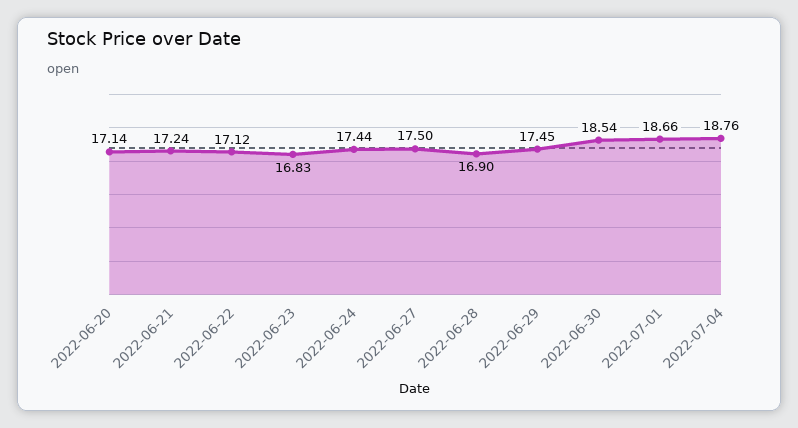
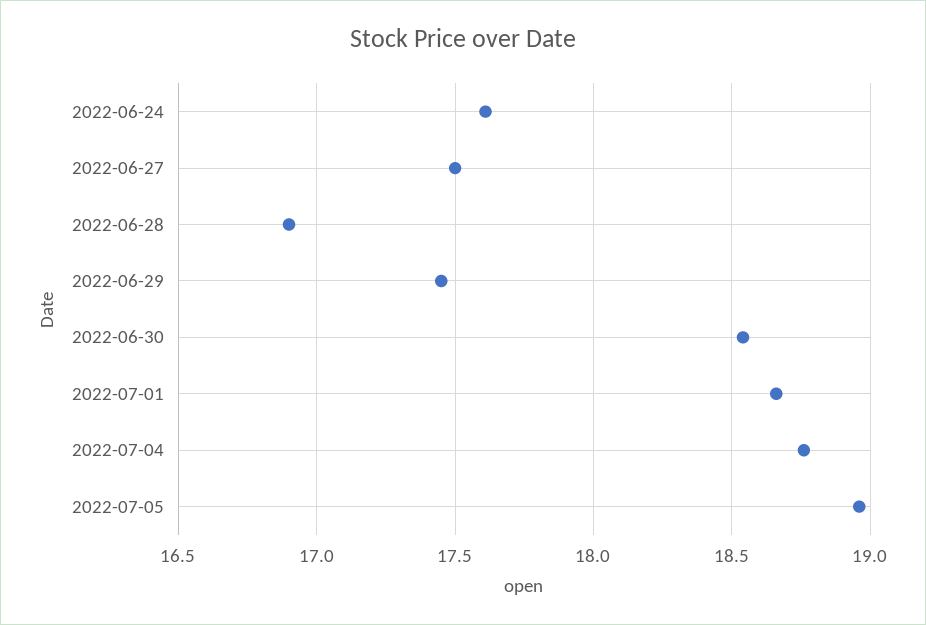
2022-06-20: 17.14 -> none
2022-06-21: 17.24 -> none
2022-06-22: 17.12 -> none
2022-06-23: 16.83 -> none
2022-06-24: 17.44 -> 17.6
2022-07-05: none -> 18.95

